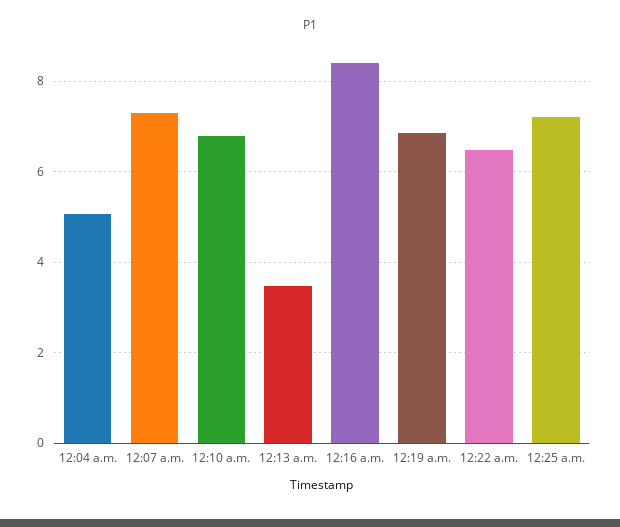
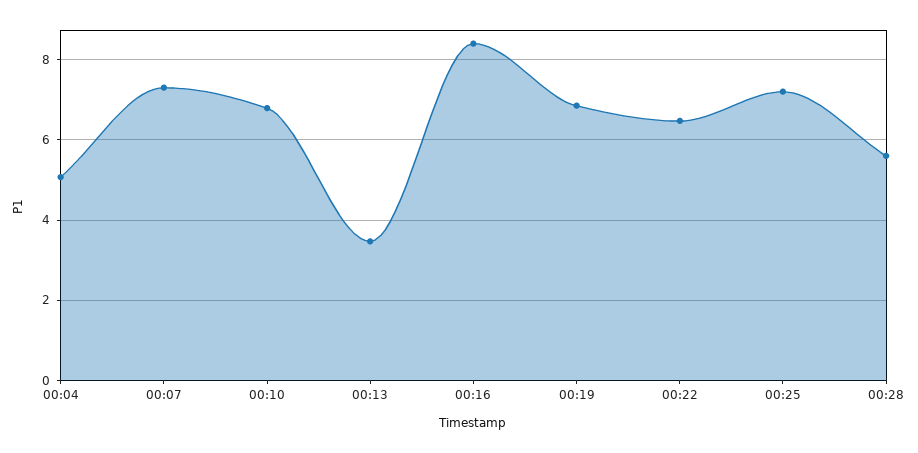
00:28: none -> 5.6

